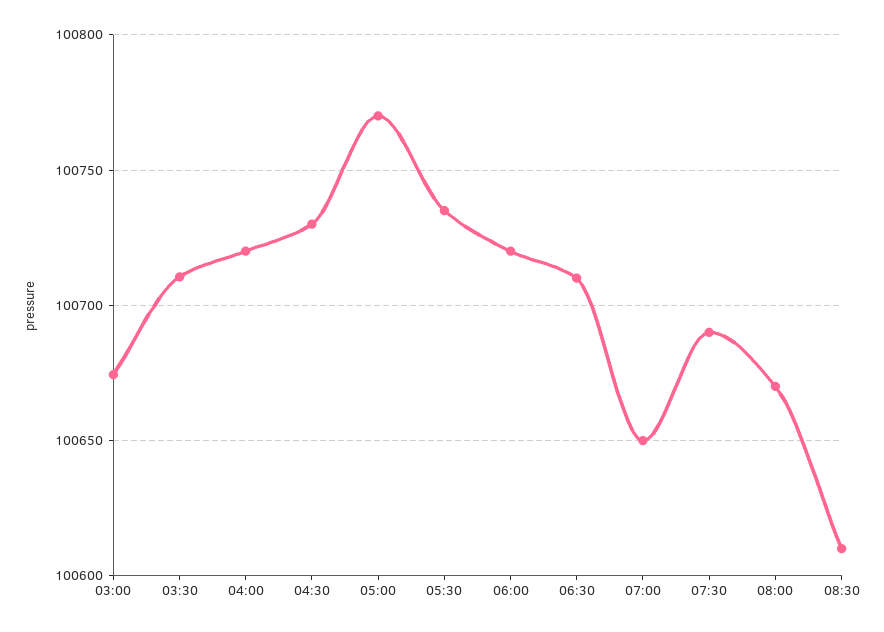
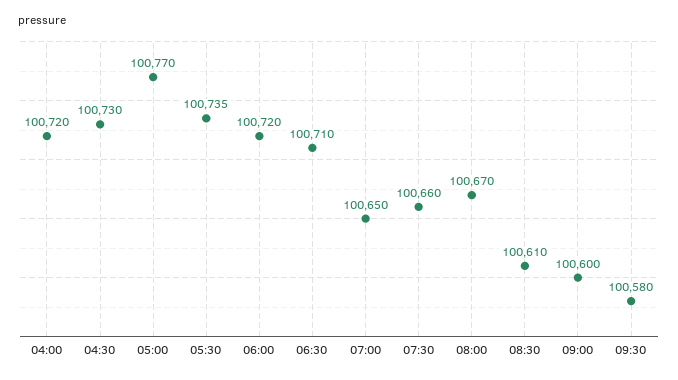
03:00: 100675 -> none
03:30: 100710 -> none
07:30: 100690 -> 100660
09:00: none -> 100600
09:30: none -> 100580

